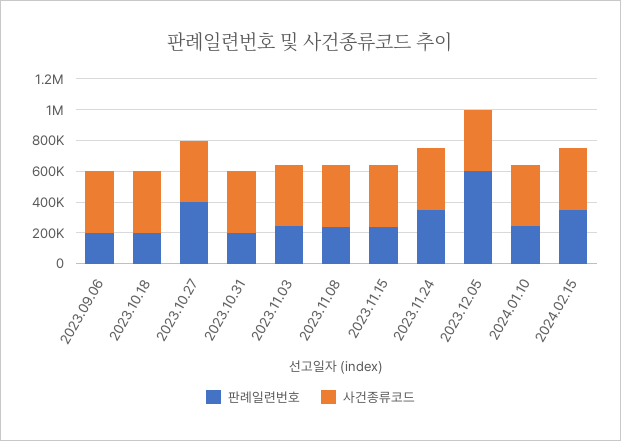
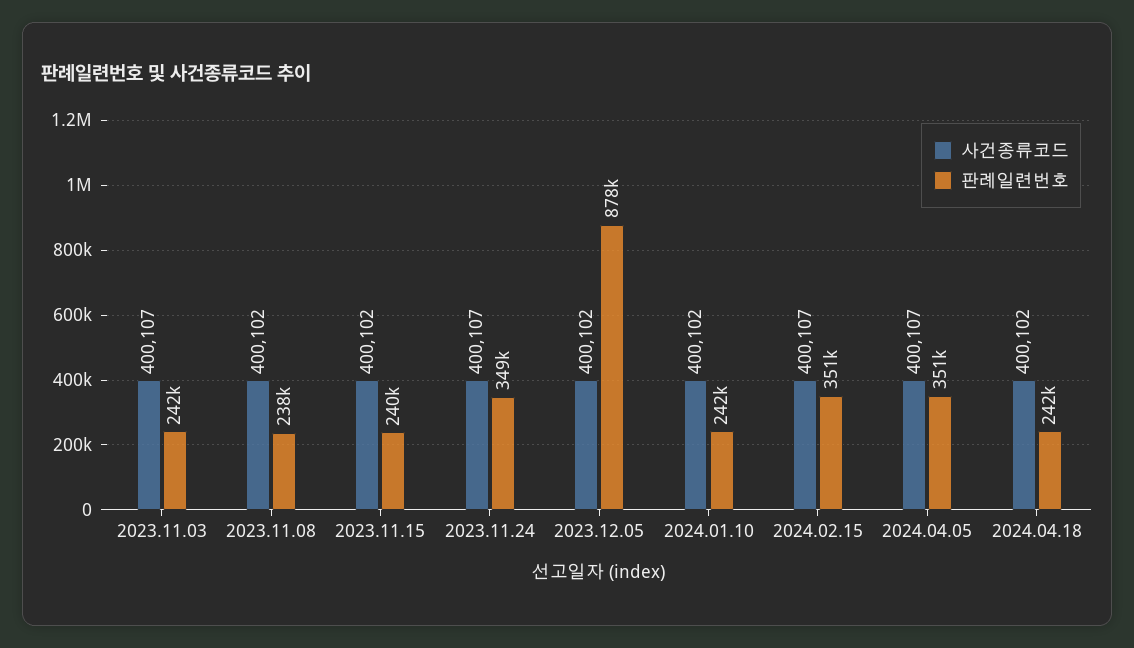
판례일련번호, 2023.09.06: 200000 -> none
사건종류코드, 2023.09.06: 400000 -> none
판례일련번호, 2023.10.18: 200000 -> none
사건종류코드, 2023.10.18: 400000 -> none
판례일련번호, 2023.10.27: 400000 -> none
사건종류코드, 2023.10.27: 400000 -> none
판례일련번호, 2023.10.31: 200000 -> none
사건종류코드, 2023.10.31: 400000 -> none
판례일련번호, 2023.12.05: 600000 -> 878000
사건종류코드, 2024.04.05: none -> 400107
판례일련번호, 2024.04.05: none -> 351000
사건종류코드, 2024.04.18: none -> 400102
판례일련번호, 2024.04.18: none -> 242000

